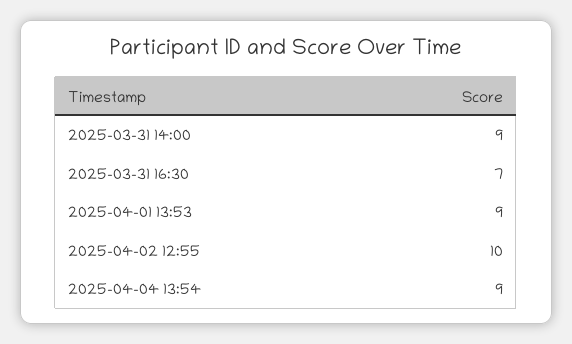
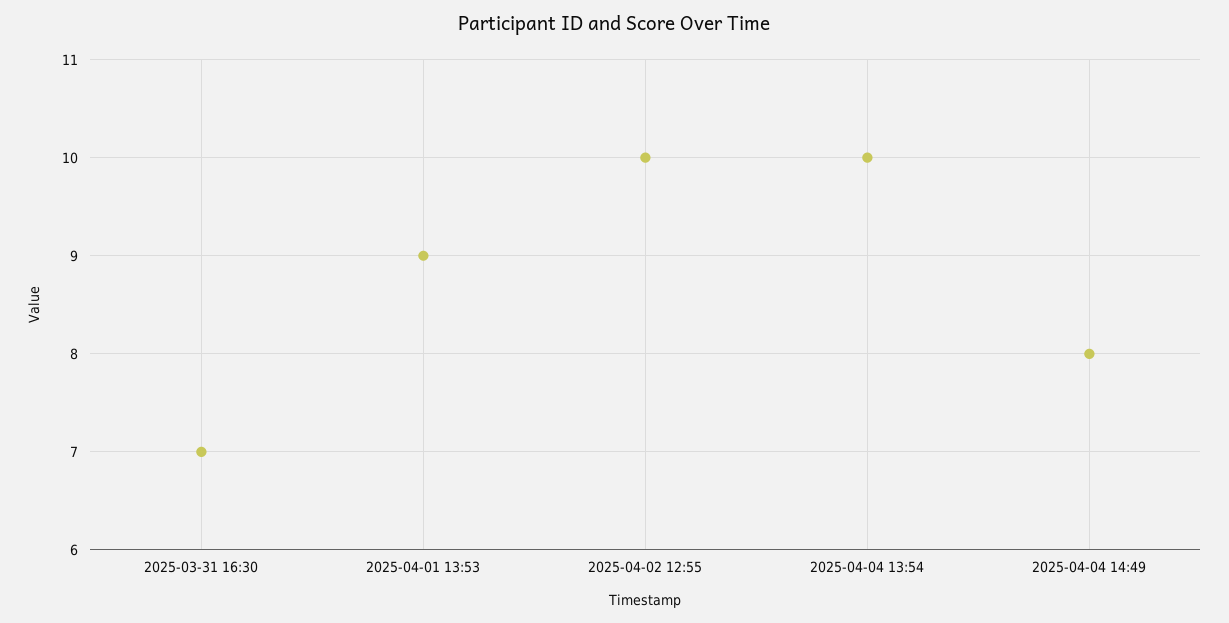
2025-03-31 14:00: 9 -> none
2025-04-04 13:54: 9 -> 10
2025-04-04 14:49: none -> 8

